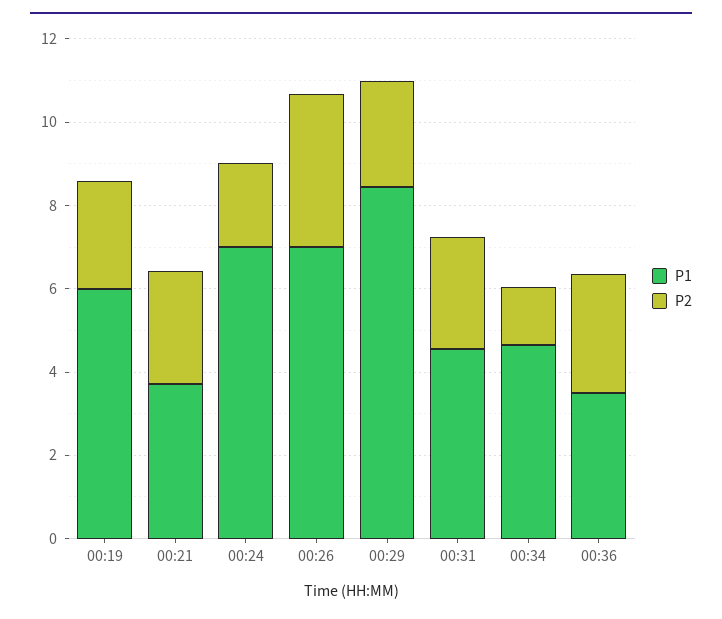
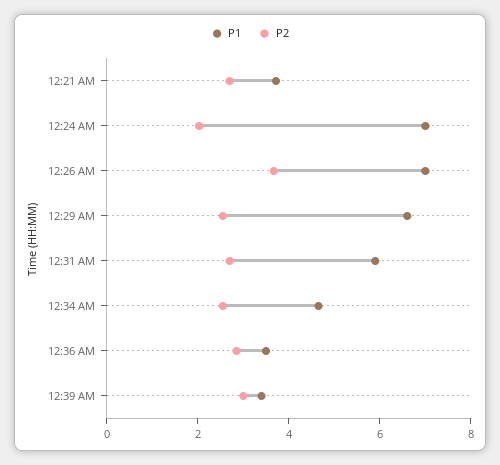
P1, 00:19: 6 -> none
P2, 00:19: 2.5 -> none
P1, 00:29: 8.5 -> 6.5
P1, 00:31: 4.5 -> 6
P2, 00:34: 1.5 -> 2.5
P1, 12:39 AM: none -> 3.5
P2, 12:39 AM: none -> 3

